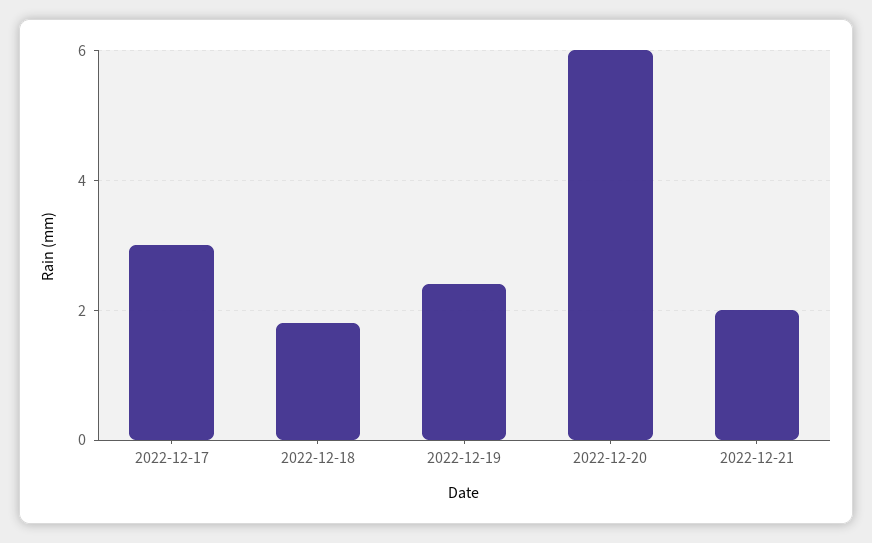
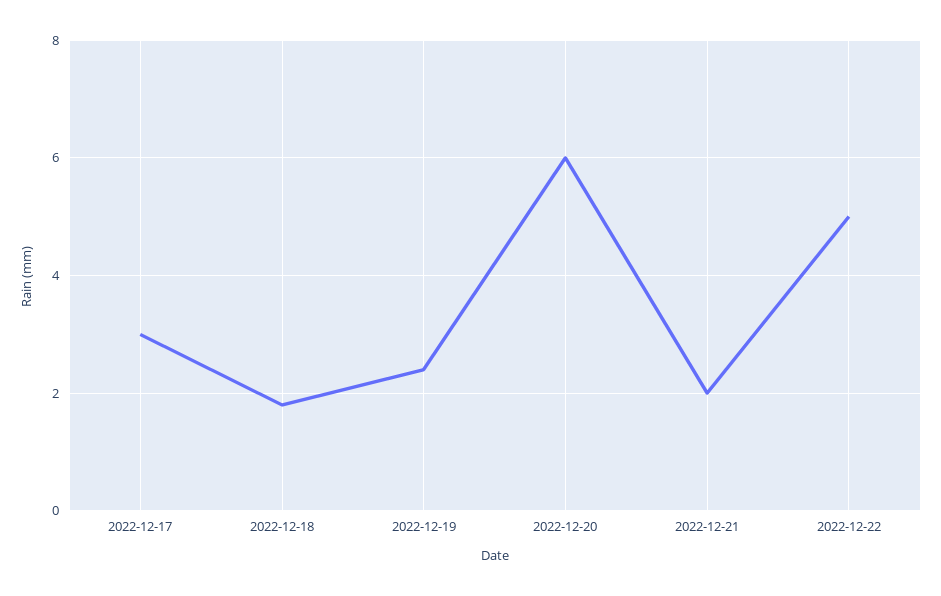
2022-12-22: none -> 5

